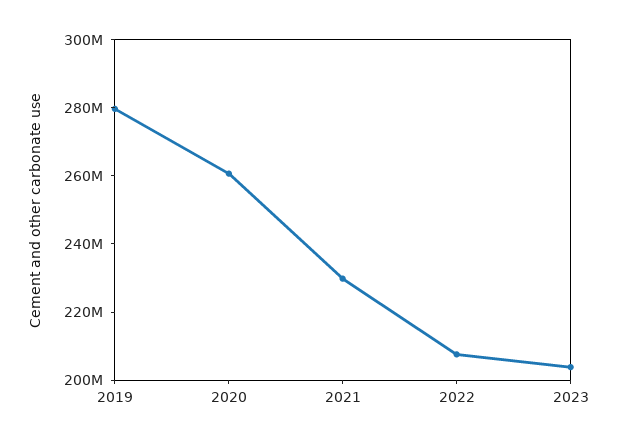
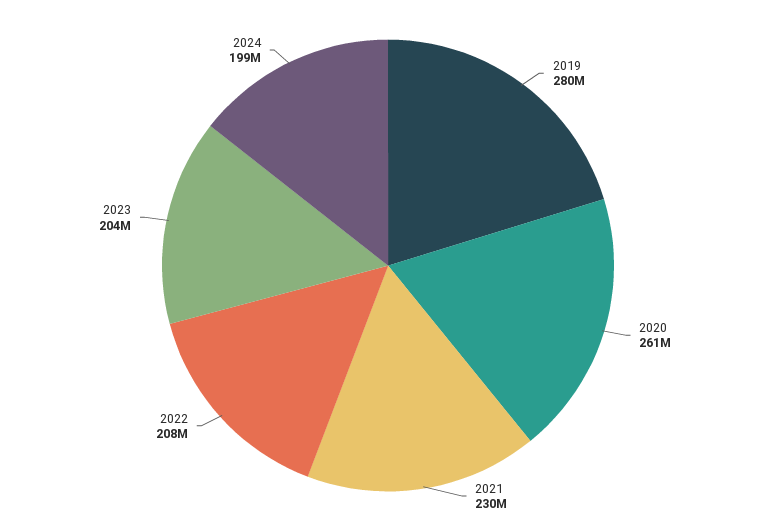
2024: none -> 199000000

